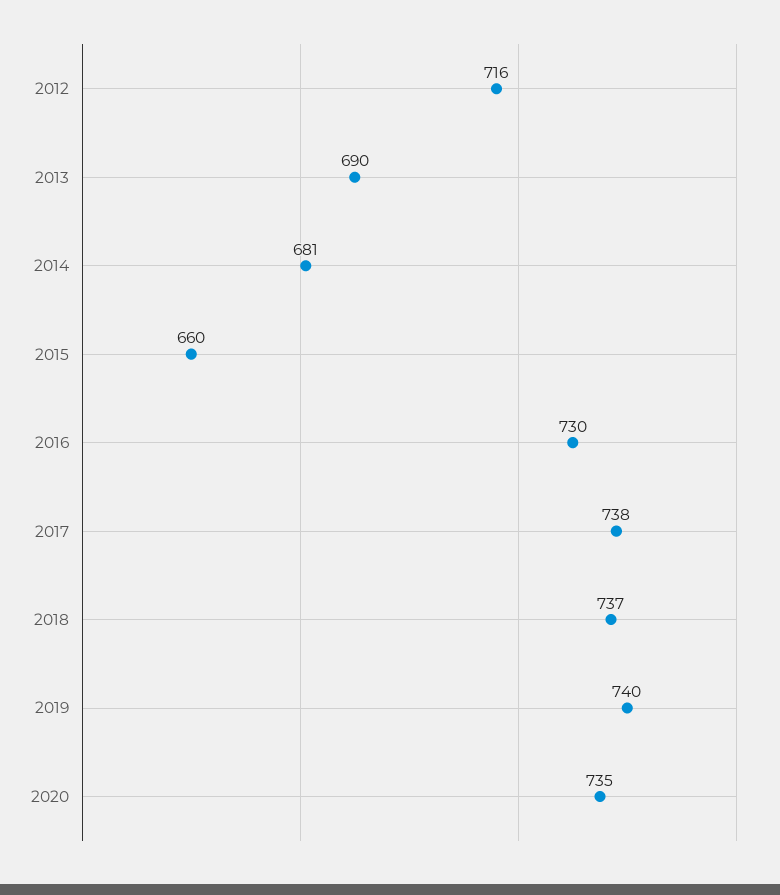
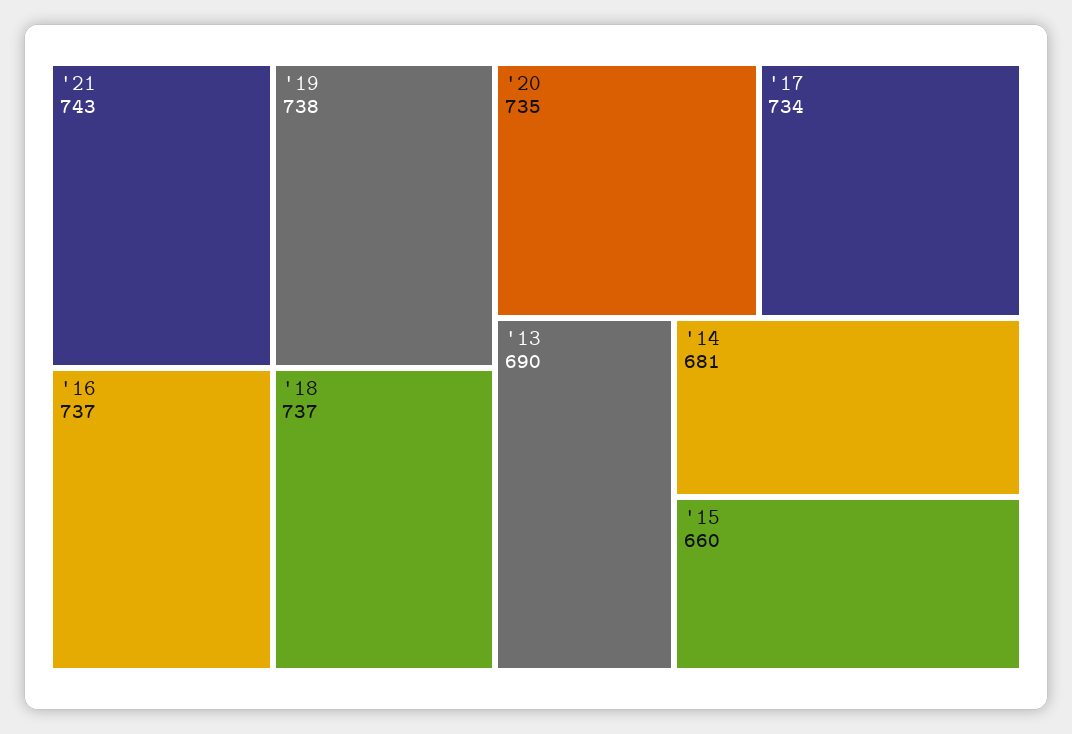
2012: 716 -> none
2016: 730 -> 737
2017: 738 -> 734
2019: 740 -> 738
'21: none -> 743

